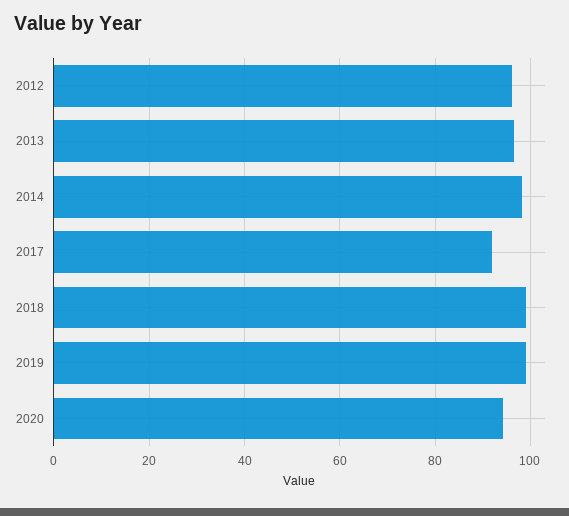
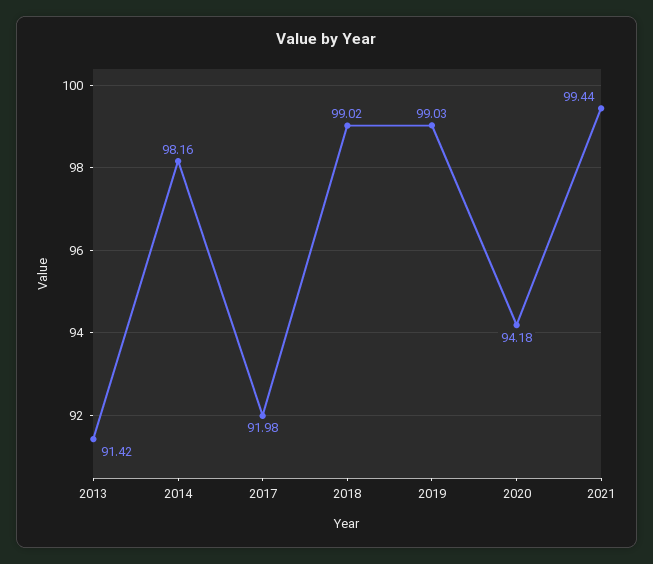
2012: 96 -> none
2013: 96 -> 91.42
2021: none -> 99.44

